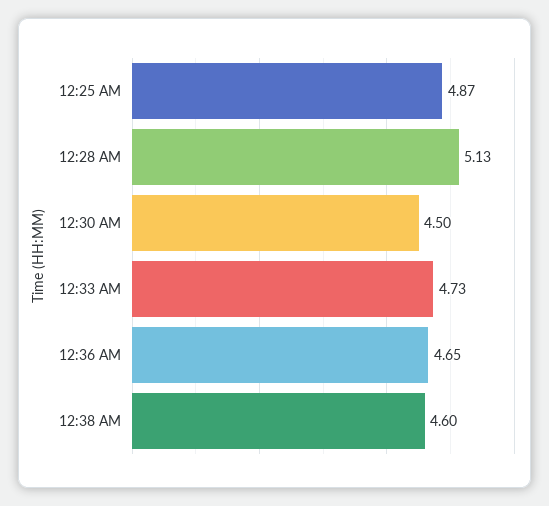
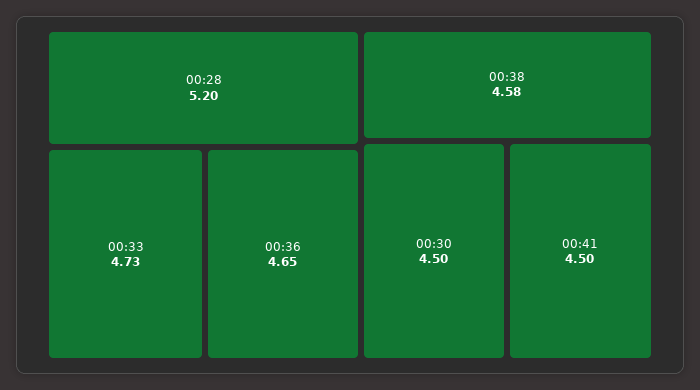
12:25 AM: 4.87 -> none
12:28 AM: 5.13 -> 5.2
12:38 AM: 4.6 -> 4.58
00:41: none -> 4.5

